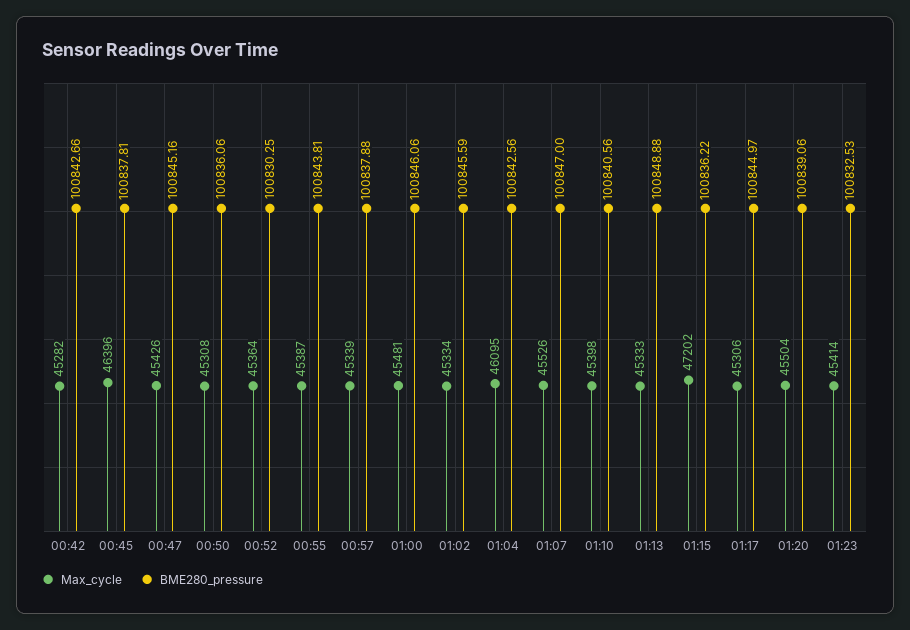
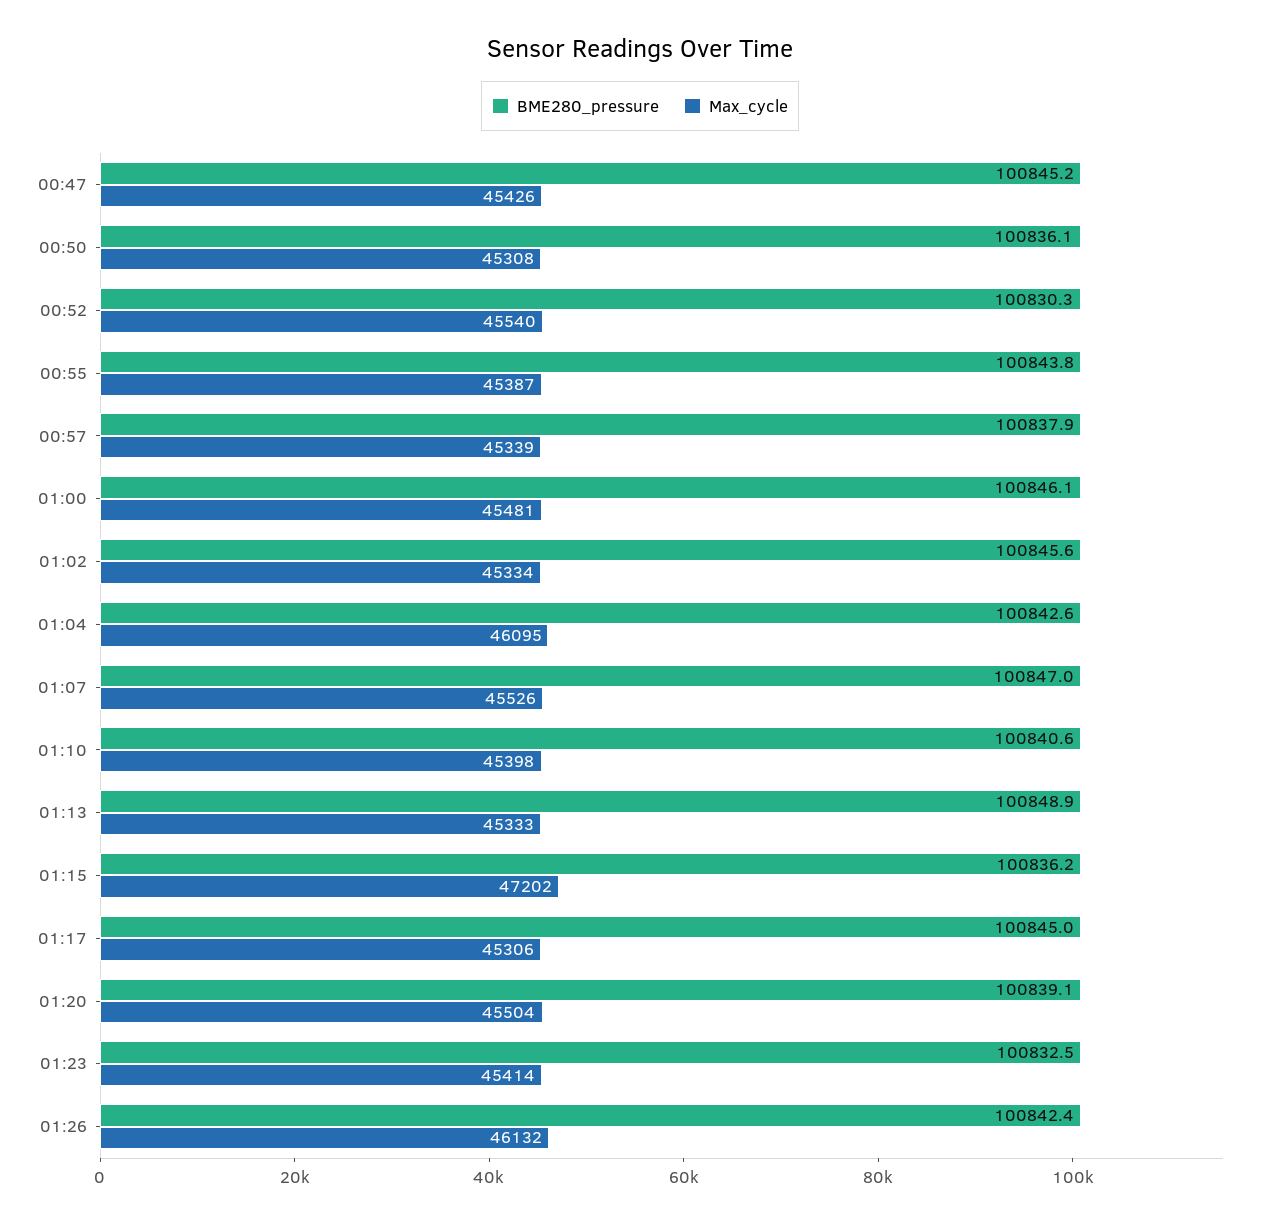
Max_cycle, 00:42: 45282 -> none
BME280_pressure, 00:42: 100842.66 -> none
Max_cycle, 00:45: 46396 -> none
BME280_pressure, 00:45: 100837.81 -> none
Max_cycle, 00:52: 45364 -> 45540
BME280_pressure, 01:26: none -> 100842.4
Max_cycle, 01:26: none -> 46132

